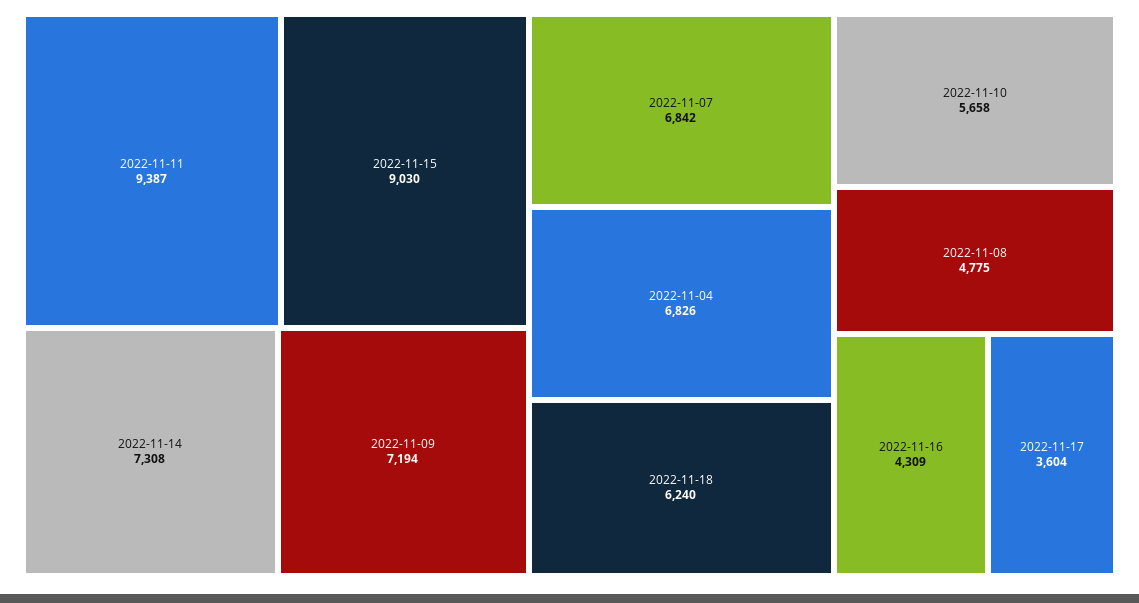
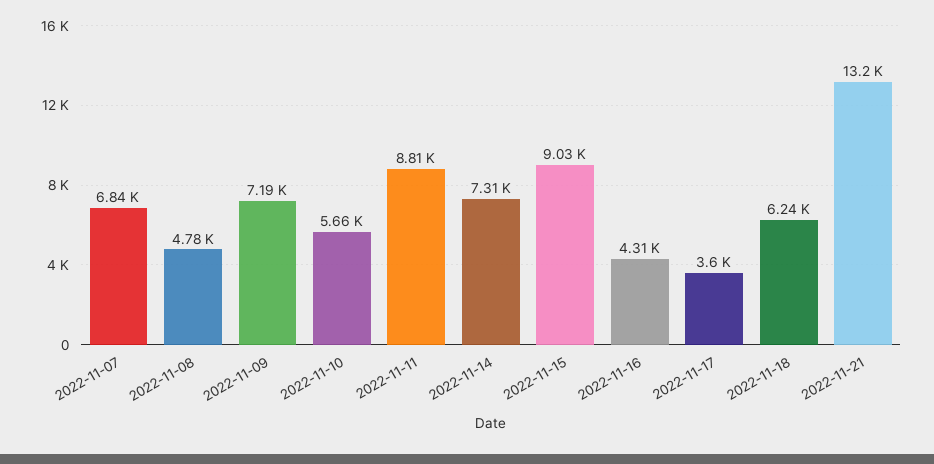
2022-11-11: 9387 -> 8810
2022-11-04: 6826 -> none
2022-11-21: none -> 13200

